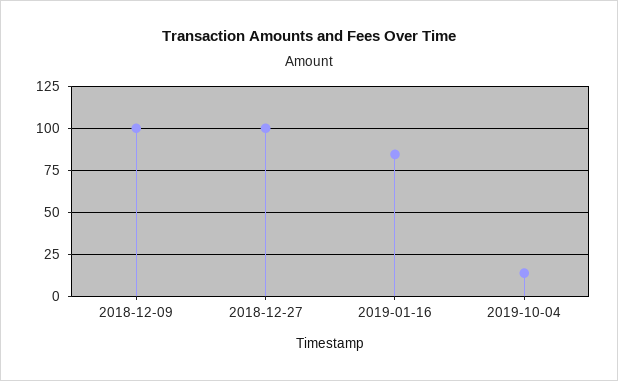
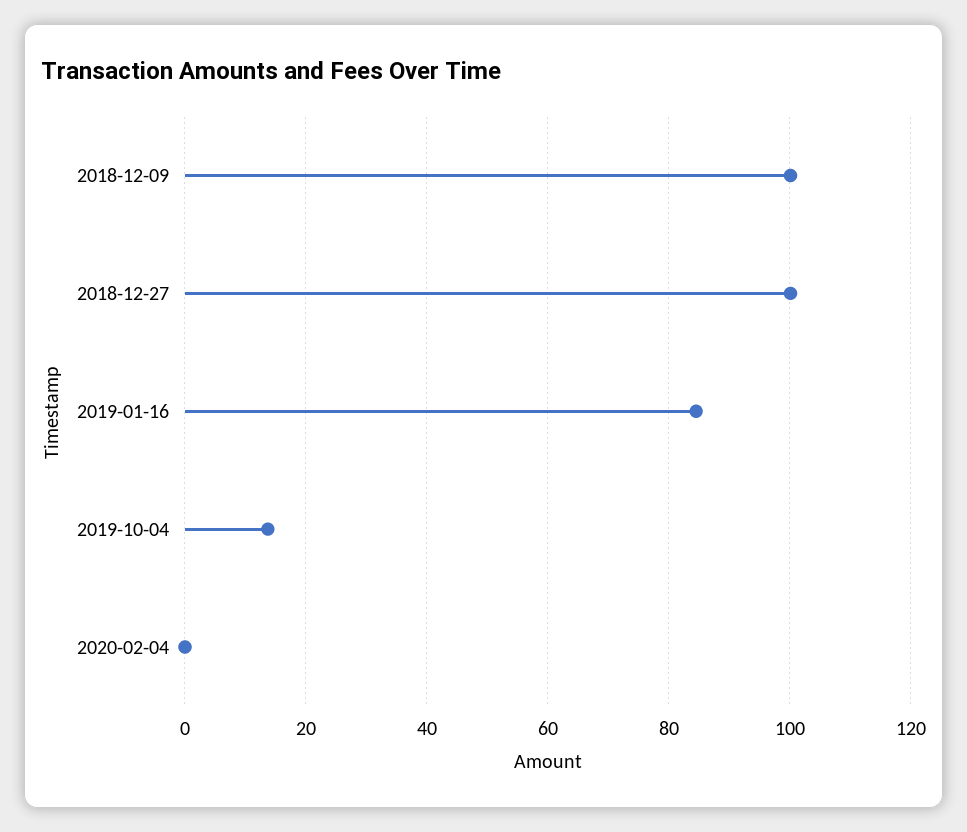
2020-02-04: none -> 0

